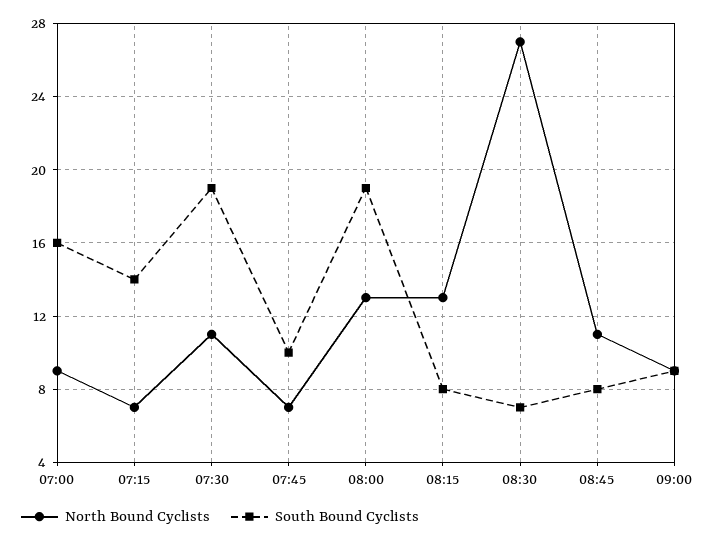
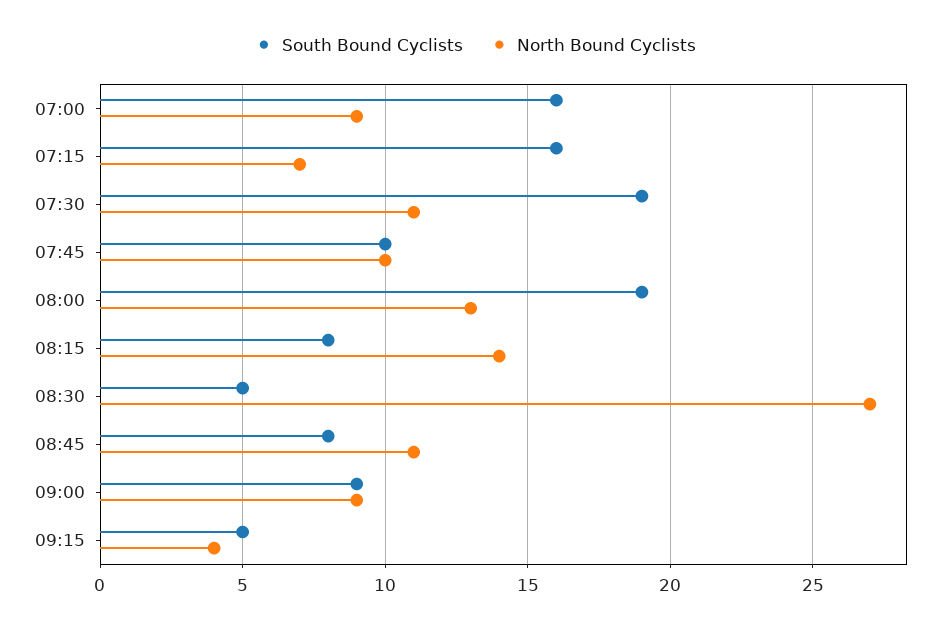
South Bound Cyclists, 07:15: 14 -> 16
North Bound Cyclists, 07:45: 7 -> 10
North Bound Cyclists, 08:15: 13 -> 14
South Bound Cyclists, 08:30: 7 -> 5
South Bound Cyclists, 09:15: none -> 5
North Bound Cyclists, 09:15: none -> 4

